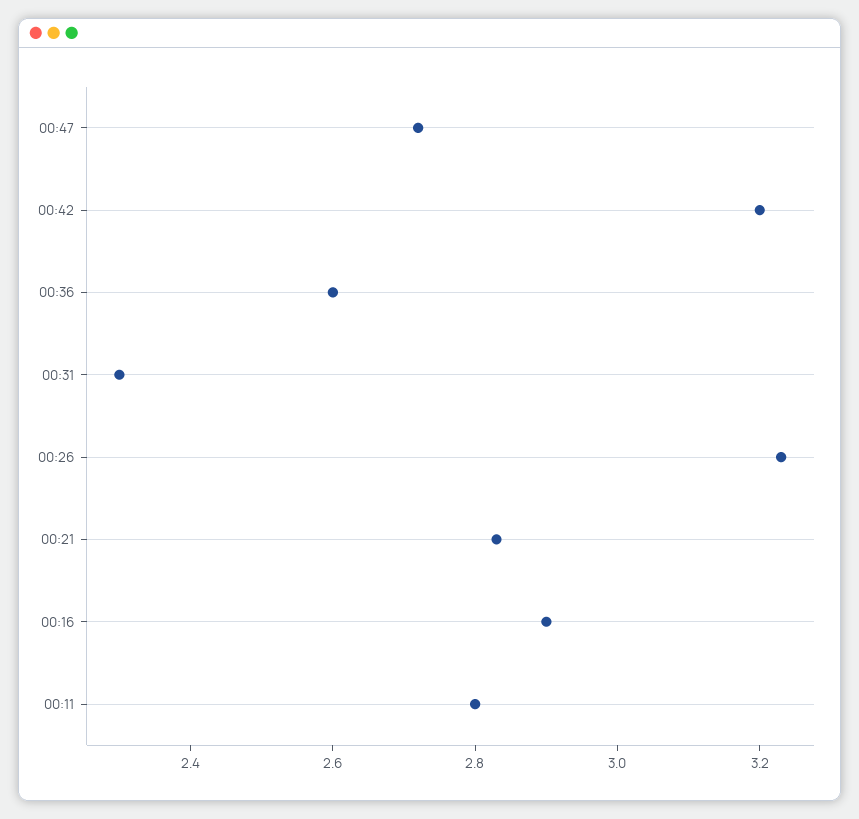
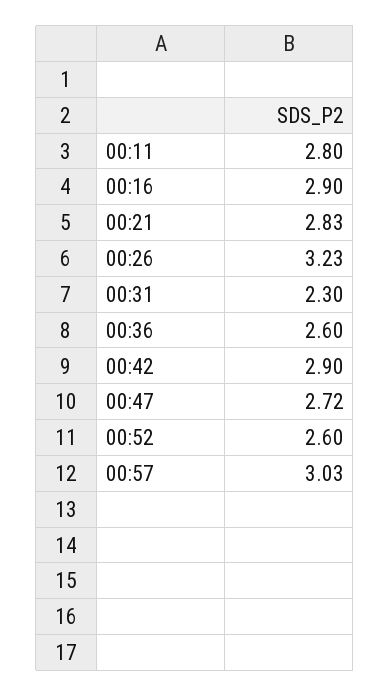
00:42: 3.2 -> 2.9
00:52: none -> 2.6
00:57: none -> 3.03

